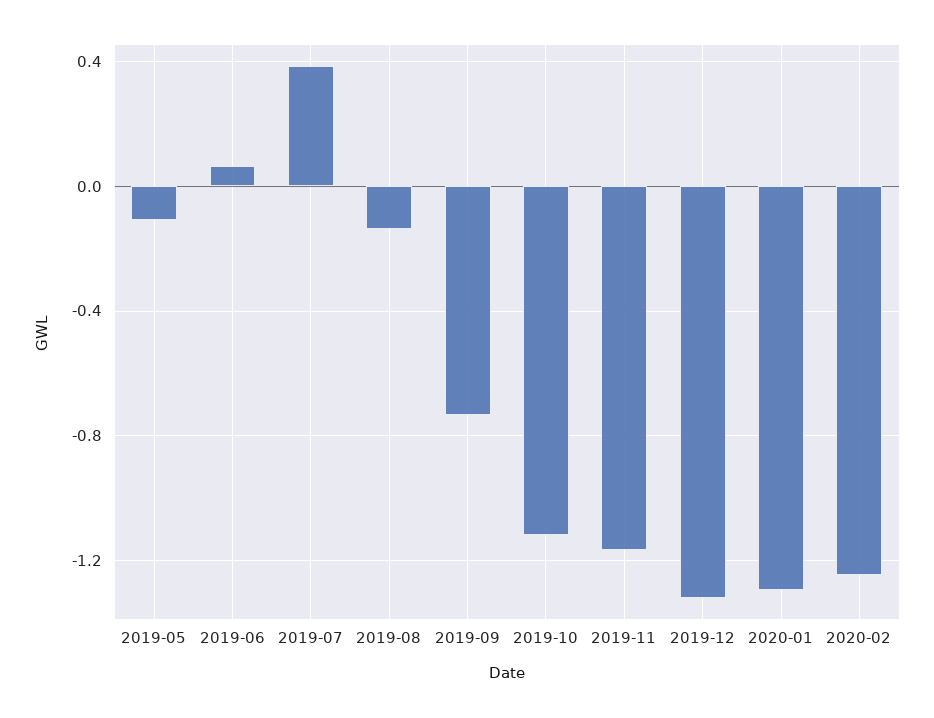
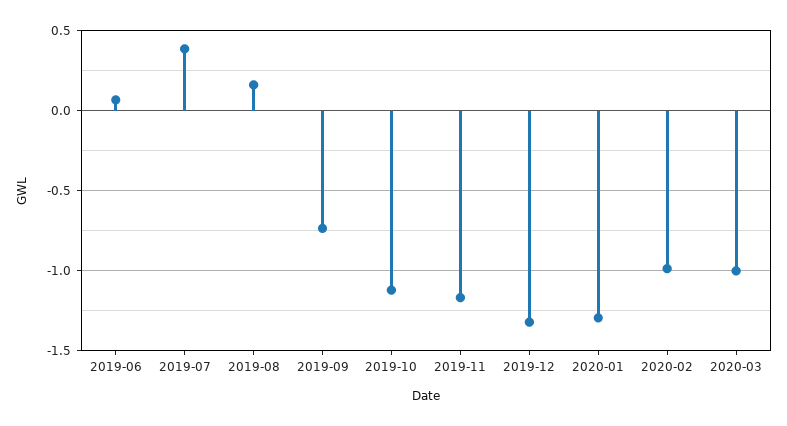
2019-05: -0.1 -> none
2019-08: -0.15 -> 0.15
2020-02: -1.25 -> -1
2020-03: none -> -1

